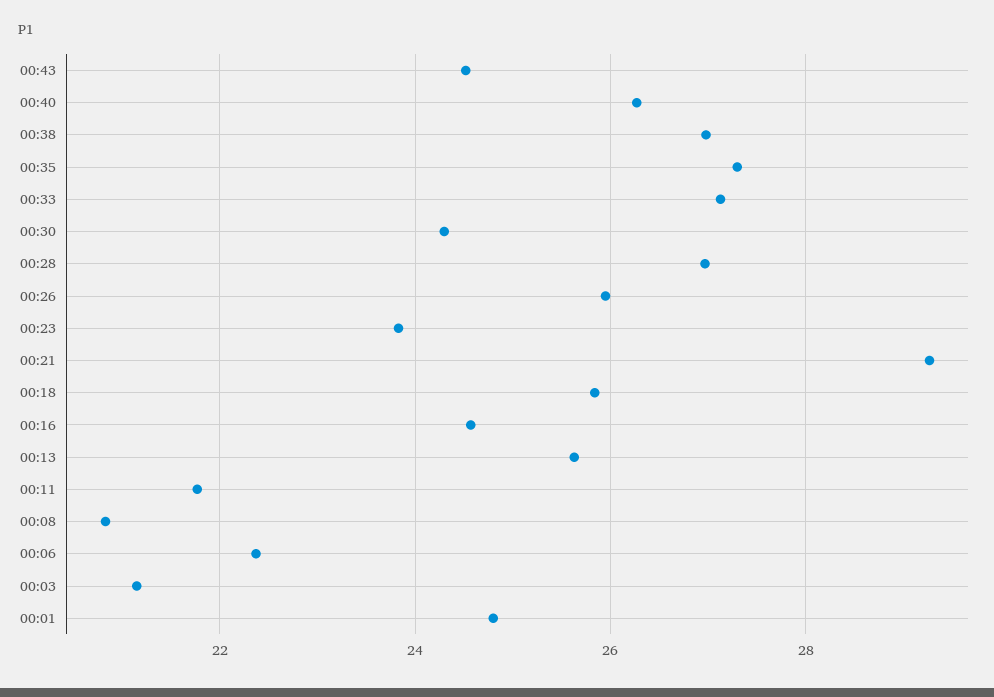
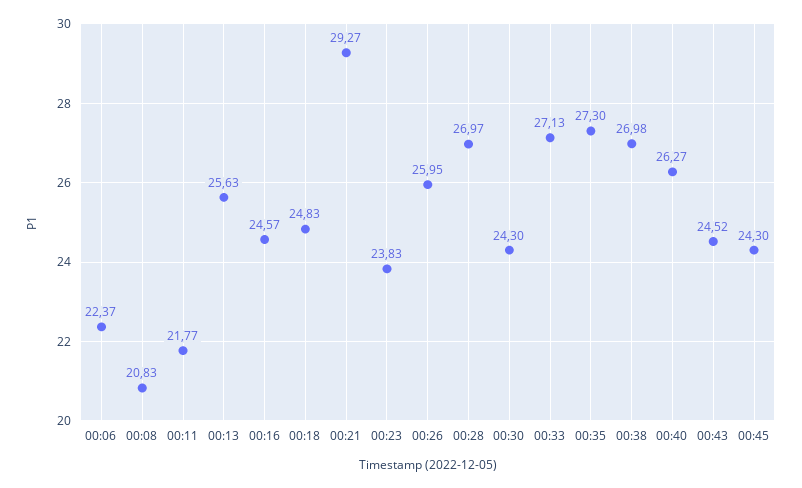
00:18: 25.8 -> 24.83
00:03: 21.2 -> none
00:01: 24.8 -> none
00:45: none -> 24.3

